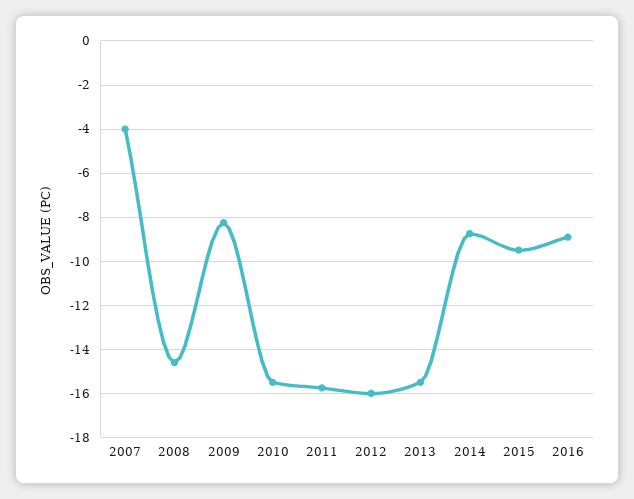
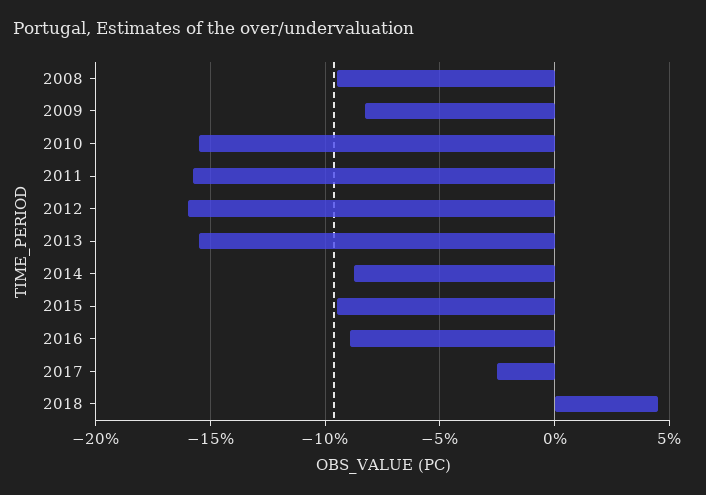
2007: -4 -> none
2008: -14.5 -> -9.5
2017: none -> -2.5
2018: none -> 4.5

